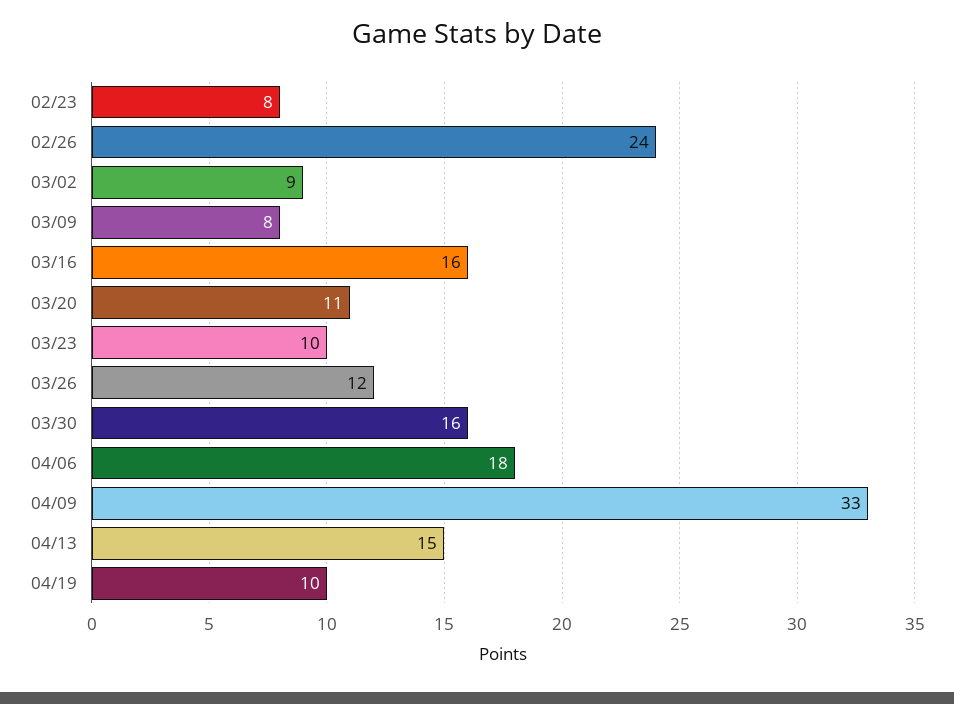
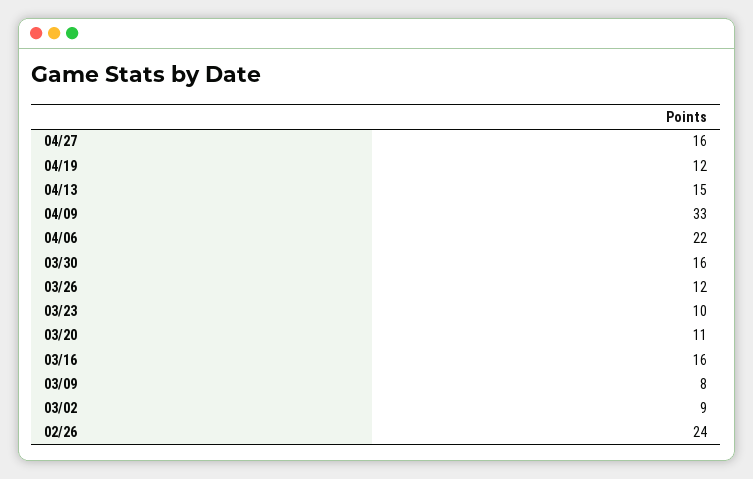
02/23: 8 -> none
04/06: 18 -> 22
04/19: 10 -> 12
04/27: none -> 16

